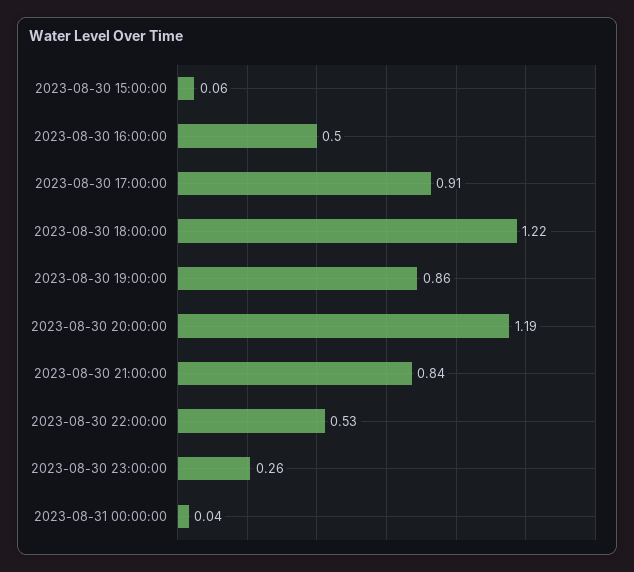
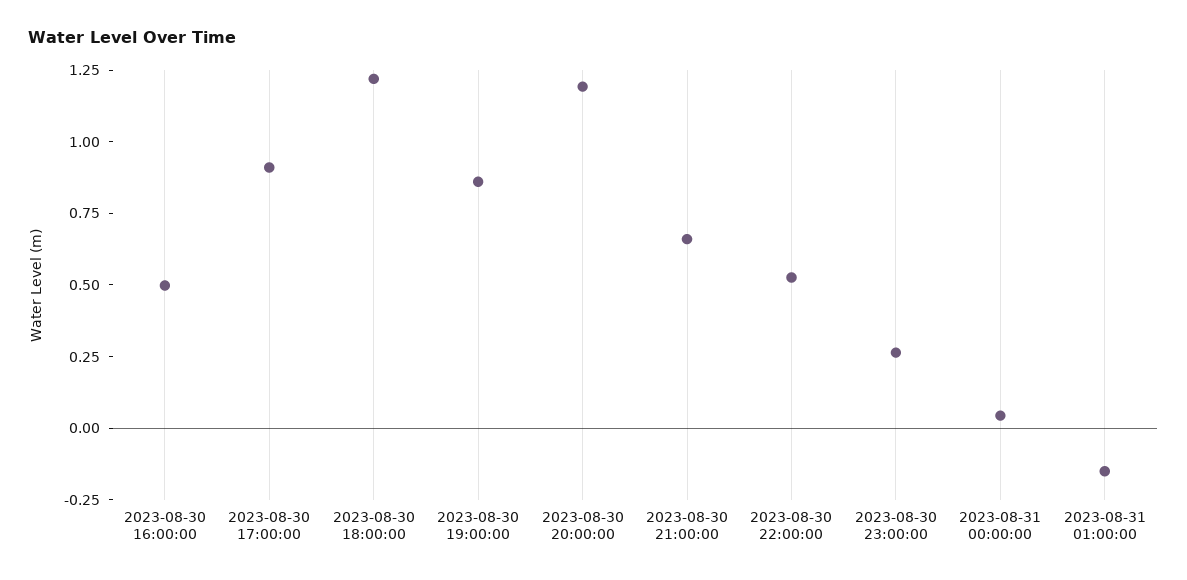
2023-08-30 15:00:00: 0.06 -> none
2023-08-30 21:00:00: 0.84 -> 0.65
2023-08-31 01:00:00: none -> -0.15

